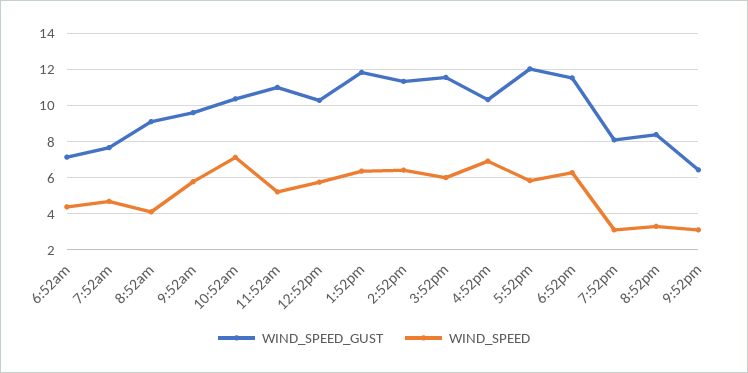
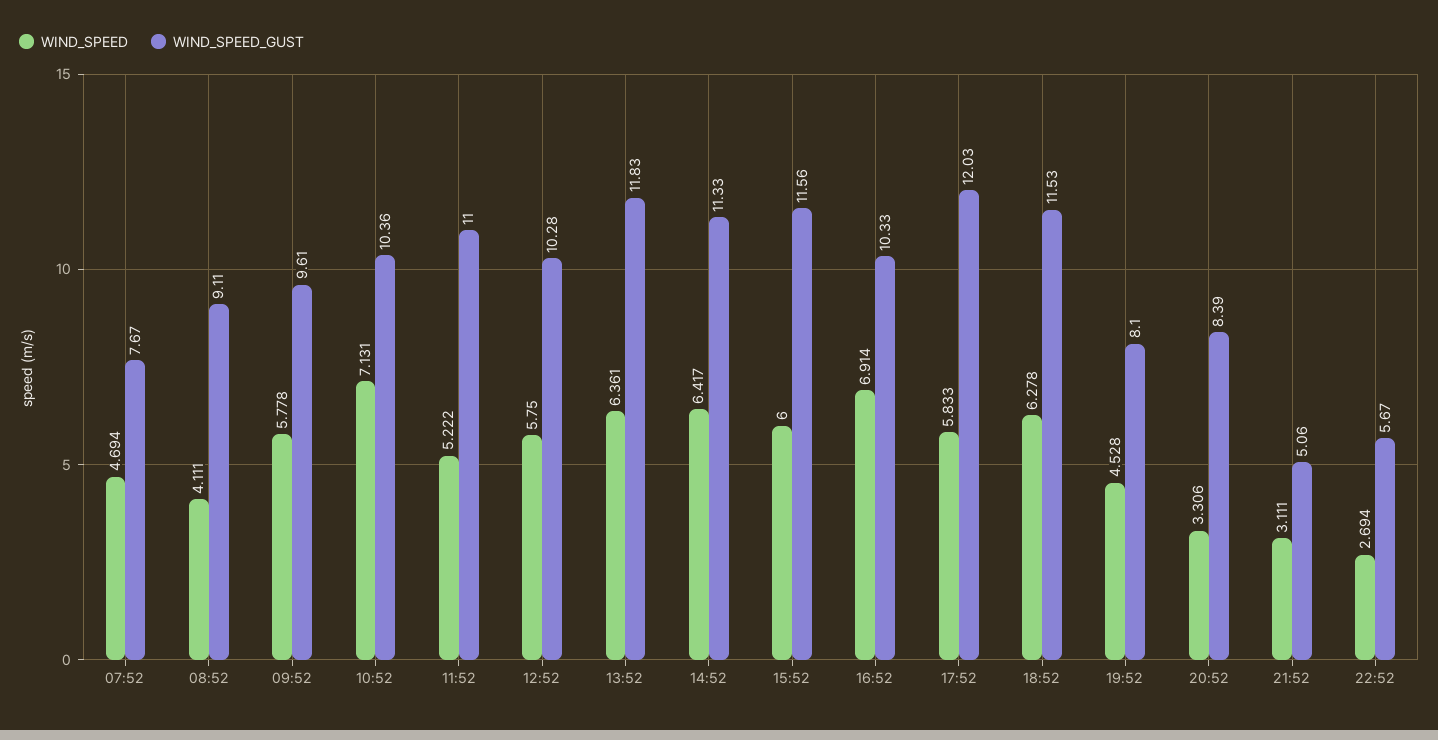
WIND_SPEED_GUST, 6:52am: 7 -> none
WIND_SPEED, 6:52am: 4.5 -> none
WIND_SPEED, 7:52pm: 3 -> 4.528
WIND_SPEED_GUST, 9:52pm: 6.5 -> 5.06
WIND_SPEED, 22:52: none -> 2.694
WIND_SPEED_GUST, 22:52: none -> 5.67

